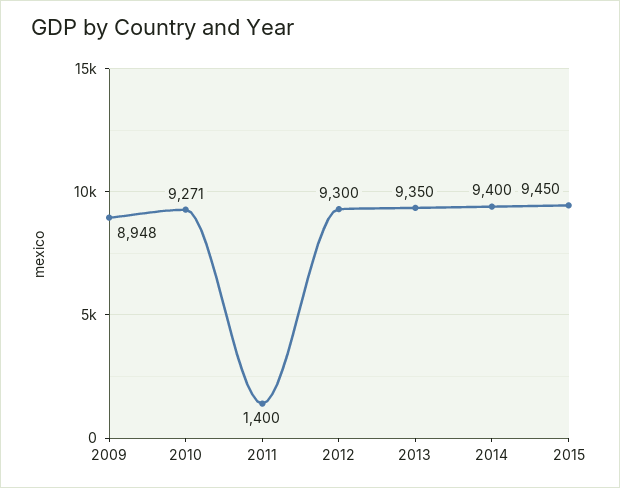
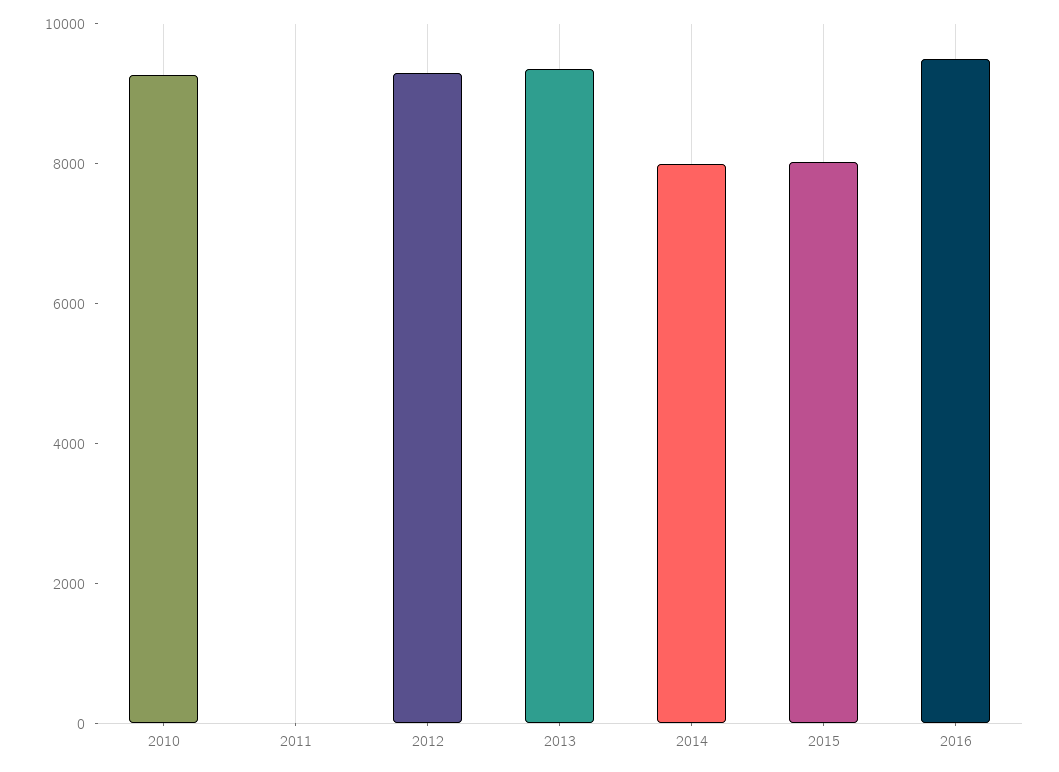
2009: 8948 -> none
2011: 1400 -> 0
2014: 9400 -> 8000
2015: 9450 -> 8000
2016: none -> 9500

